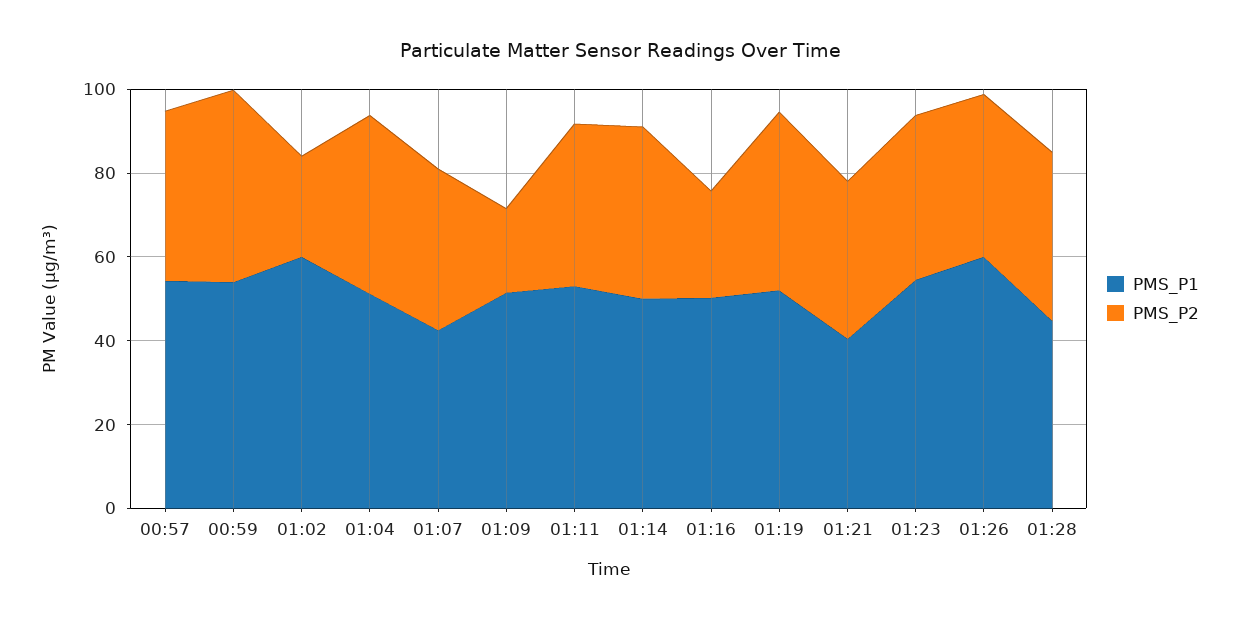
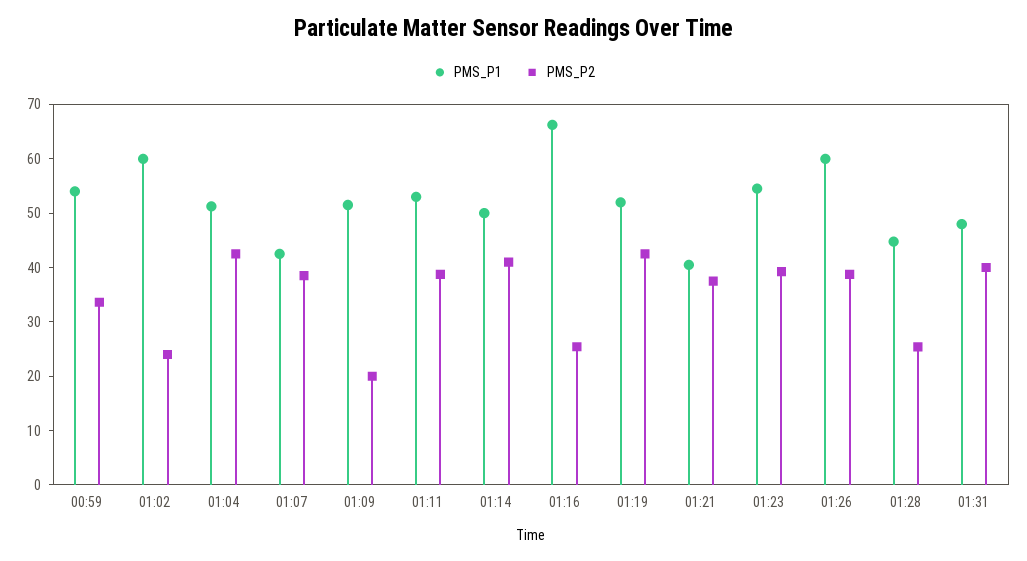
PMS_P1, 00:57: 55 -> none
PMS_P2, 00:57: 40 -> none
PMS_P2, 00:59: 45 -> 34
PMS_P1, 01:16: 50 -> 66
PMS_P2, 01:28: 40 -> 26
PMS_P1, 01:31: none -> 48
PMS_P2, 01:31: none -> 40

